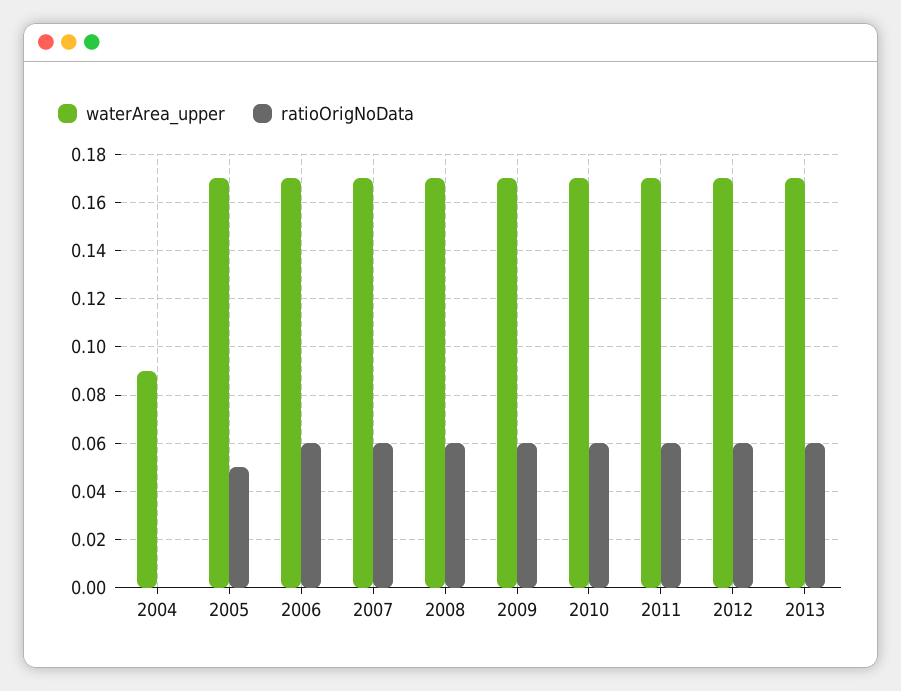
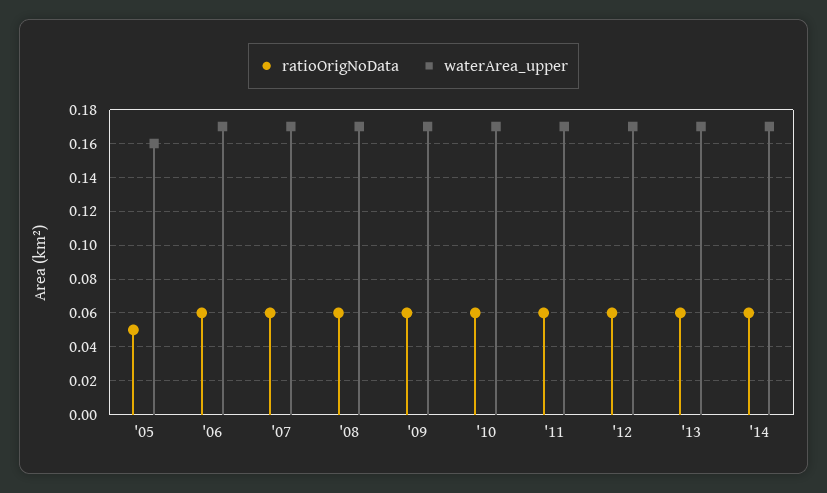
waterArea_upper, 2004: 0.09 -> none
ratioOrigNoData, 2004: 0 -> none
waterArea_upper, 2005: 0.17 -> 0.16
ratioOrigNoData, '14: none -> 0.06
waterArea_upper, '14: none -> 0.17

